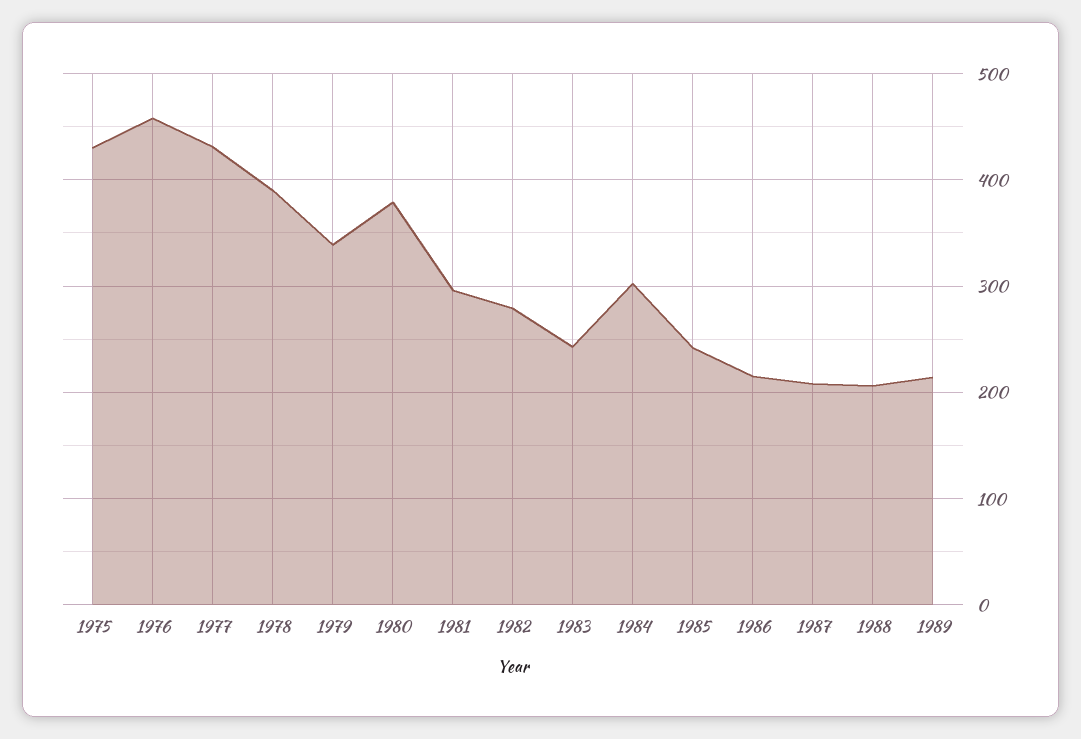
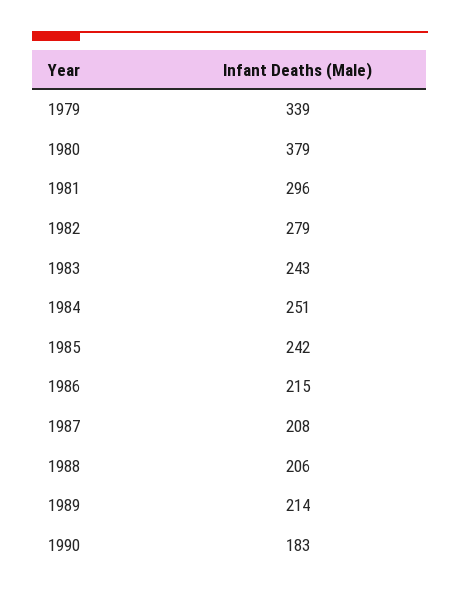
1975: 430 -> none
1976: 460 -> none
1977: 430 -> none
1978: 390 -> none
1984: 300 -> 251
1990: none -> 183

